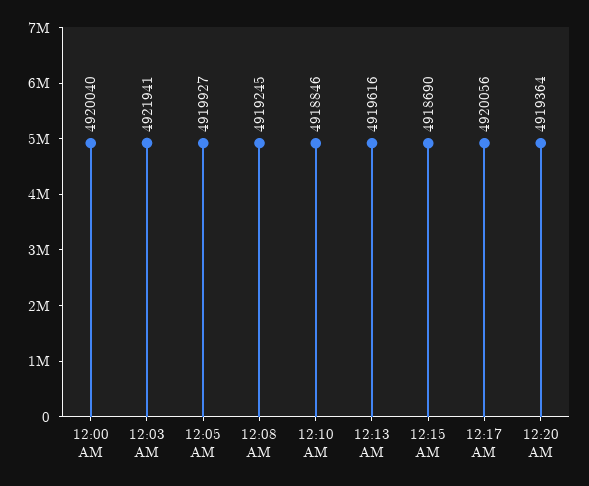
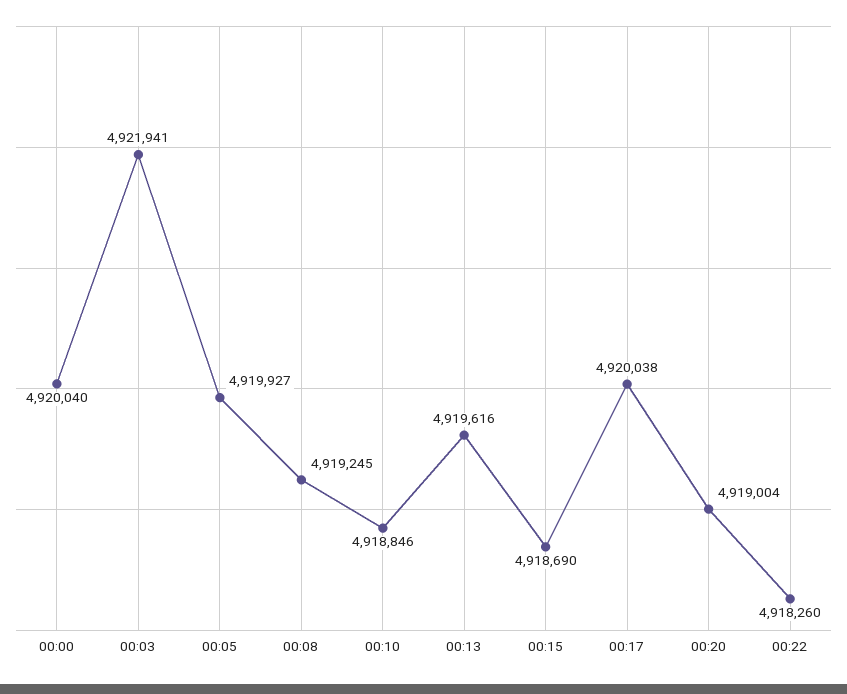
12:17 AM: 4920056 -> 4920038
12:20 AM: 4919364 -> 4919004
00:22: none -> 4918260

